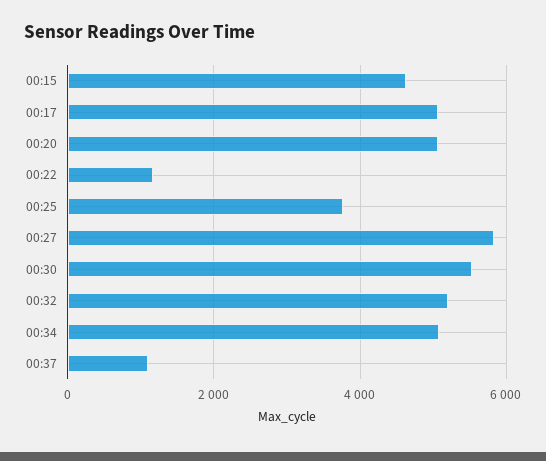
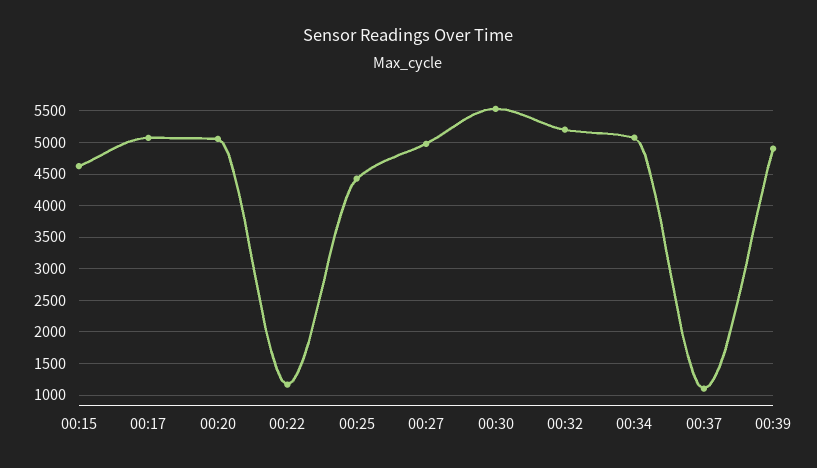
00:25: 3800 -> 4400
00:27: 5800 -> 5000
00:39: none -> 4900

